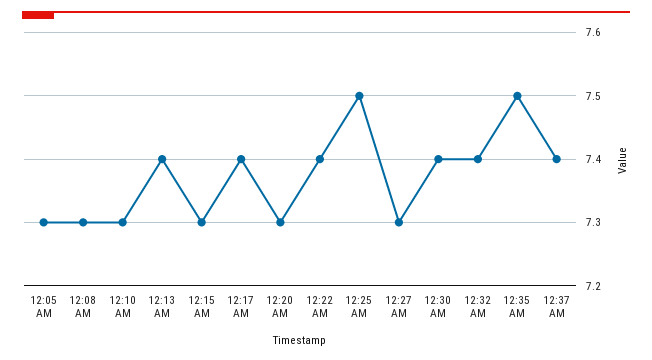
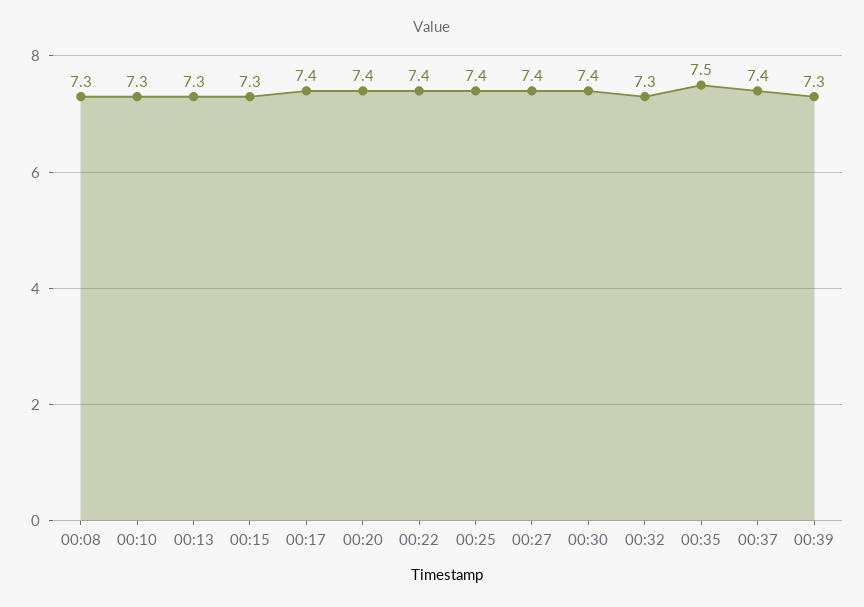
12:05 AM: 7.3 -> none
12:13 AM: 7.4 -> 7.3
12:20 AM: 7.3 -> 7.4
12:25 AM: 7.5 -> 7.4
12:27 AM: 7.3 -> 7.4
12:32 AM: 7.4 -> 7.3
00:39: none -> 7.3

